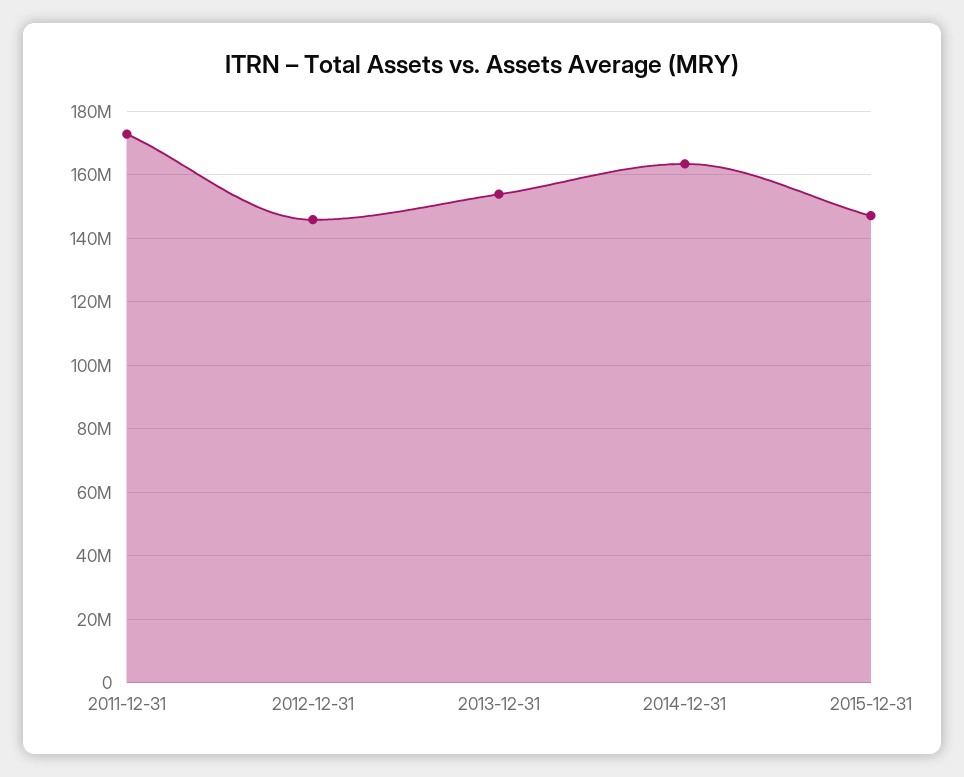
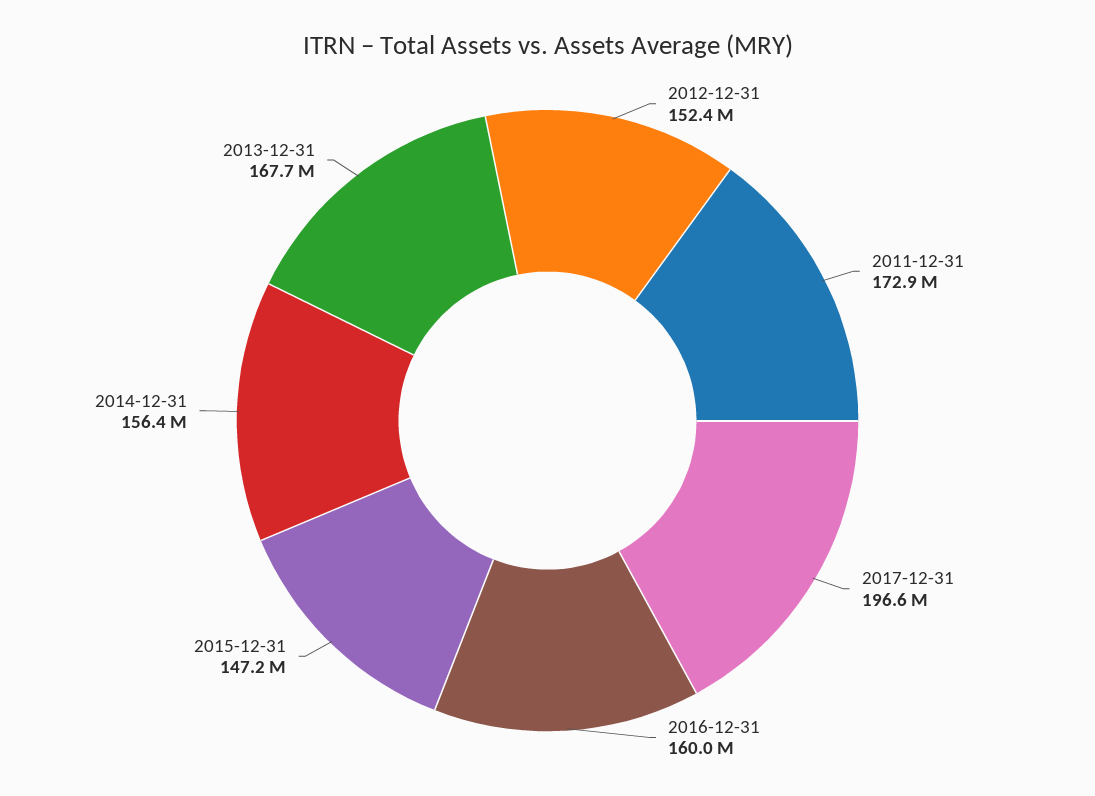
2012-12-31: 146000000 -> 152400000
2013-12-31: 154000000 -> 167700000
2014-12-31: 164000000 -> 156400000
2017-12-31: none -> 196600000
2016-12-31: none -> 160000000

